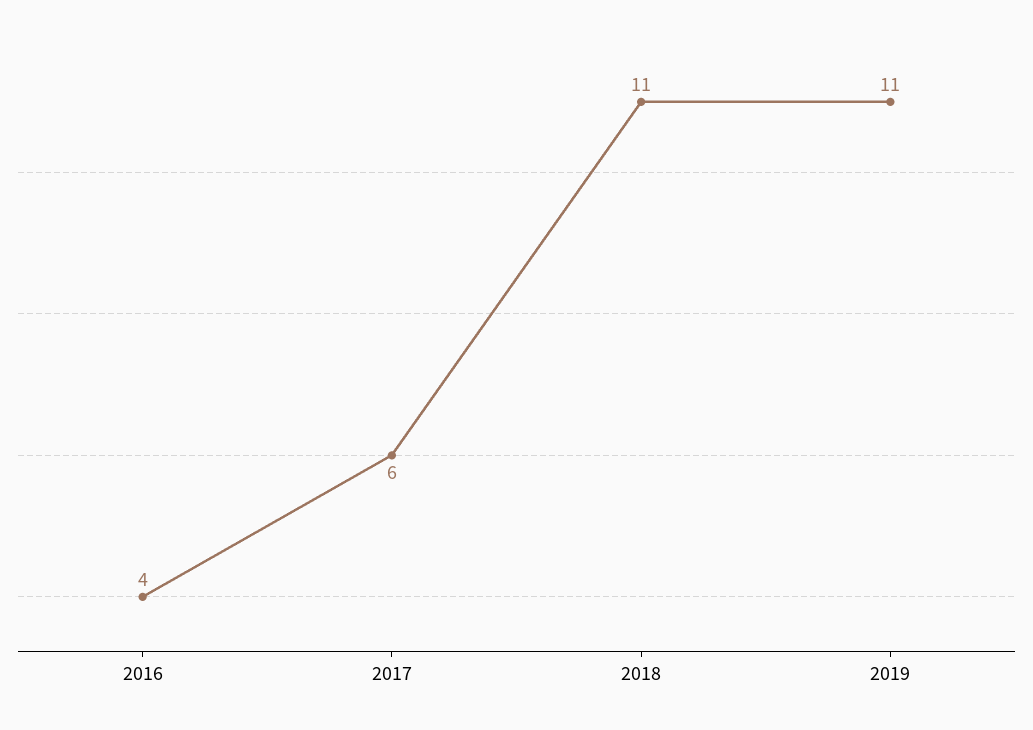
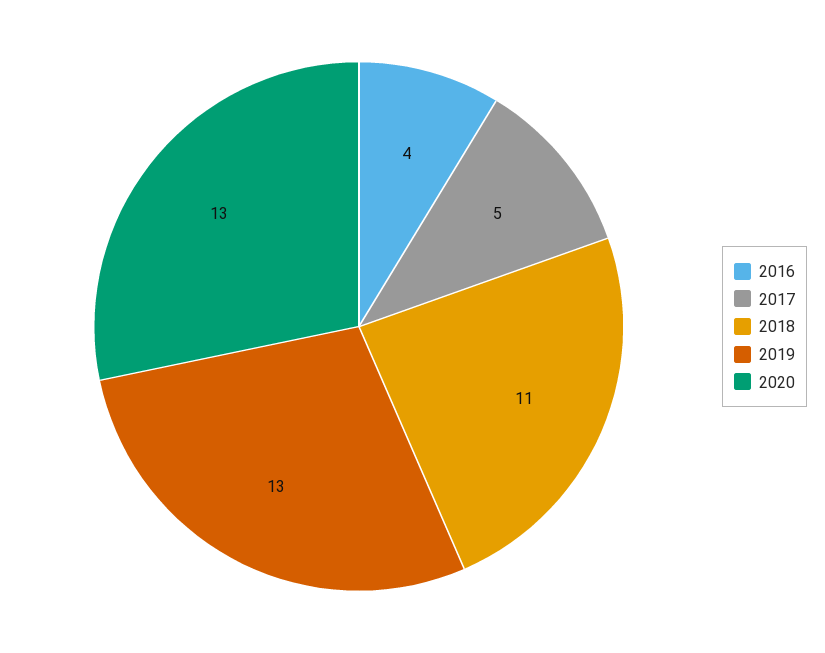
2017: 6 -> 5
2019: 11 -> 13
2020: none -> 13

